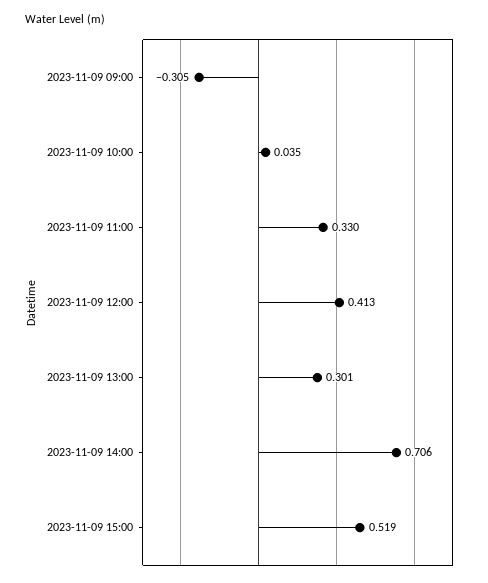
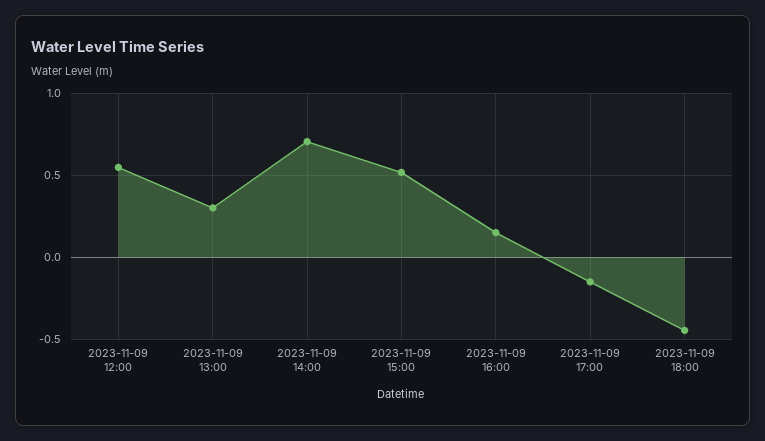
2023-11-09 09:00: -0.305 -> none
2023-11-09 10:00: 0.035 -> none
2023-11-09 11:00: 0.33 -> none
2023-11-09 12:00: 0.413 -> 0.55
2023-11-09 16:00: none -> 0.15
2023-11-09 17:00: none -> -0.15
2023-11-09 18:00: none -> -0.45

